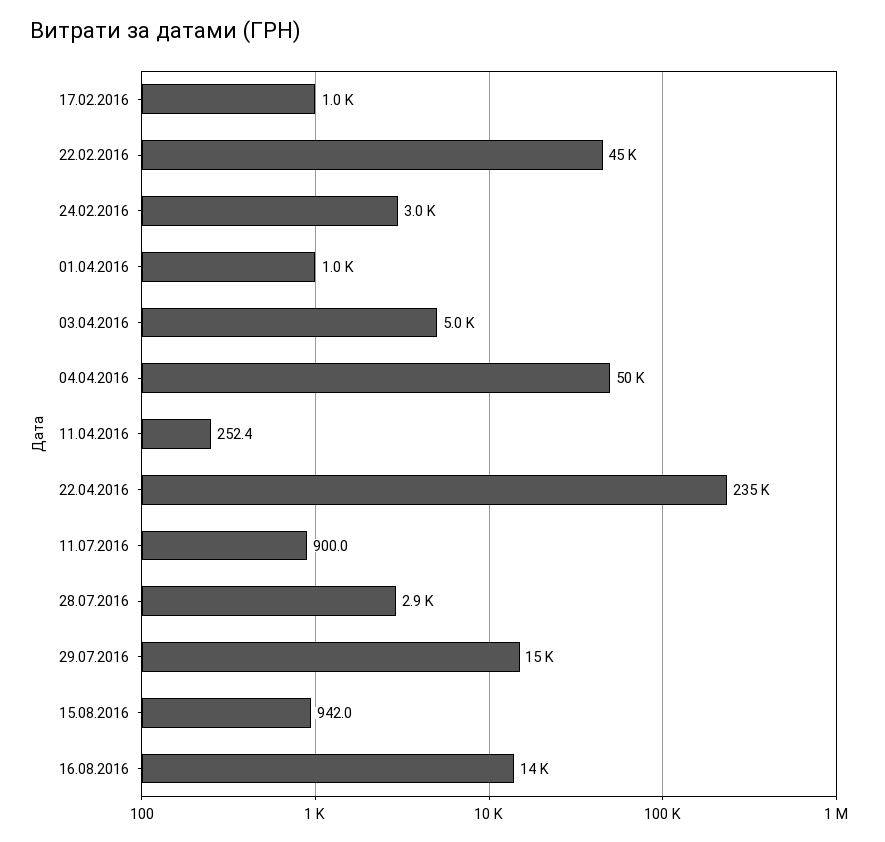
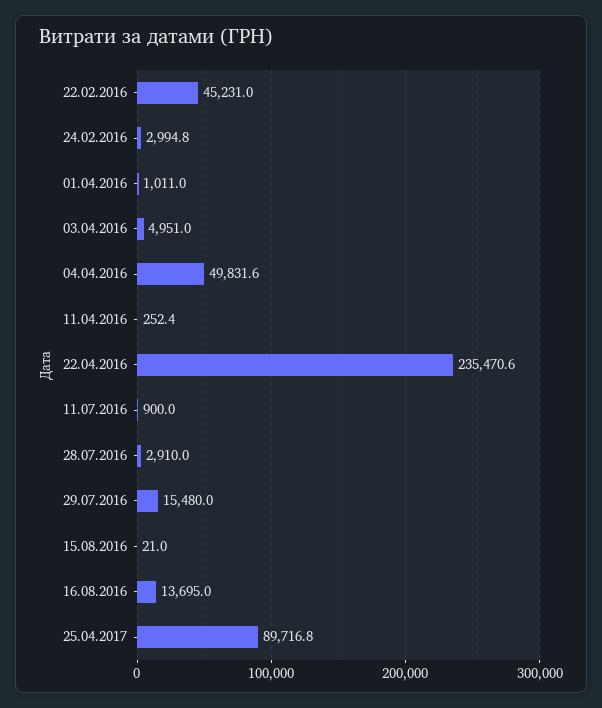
17.02.2016: 1000 -> none
15.08.2016: 942 -> 21
25.04.2017: none -> 89716.8

